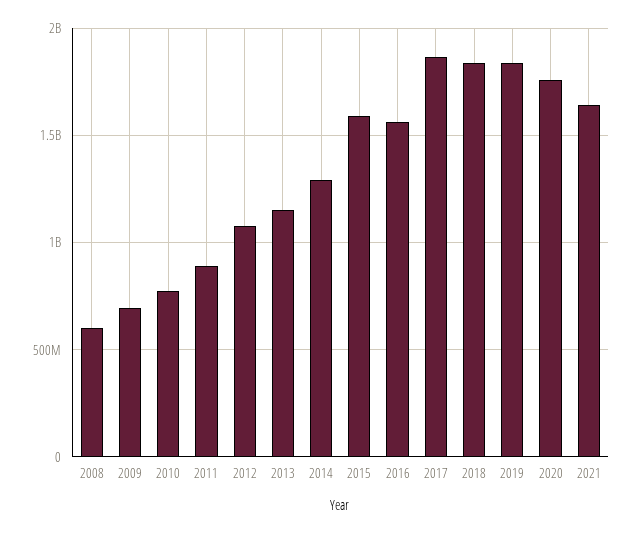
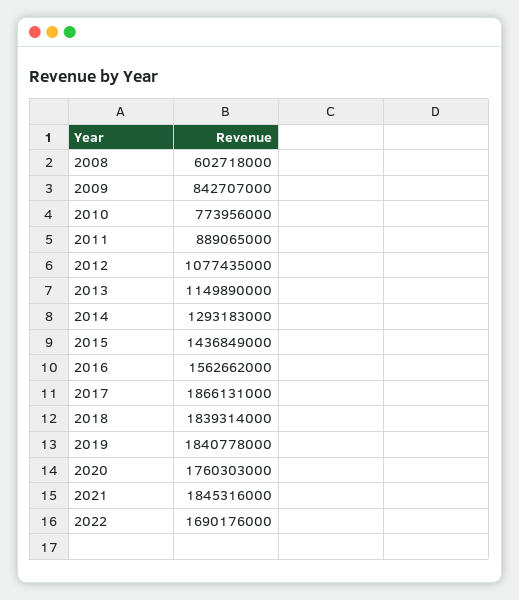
2009: 700000000 -> 842707000
2015: 1600000000 -> 1436849000
2021: 1650000000 -> 1845316000
2022: none -> 1690176000

